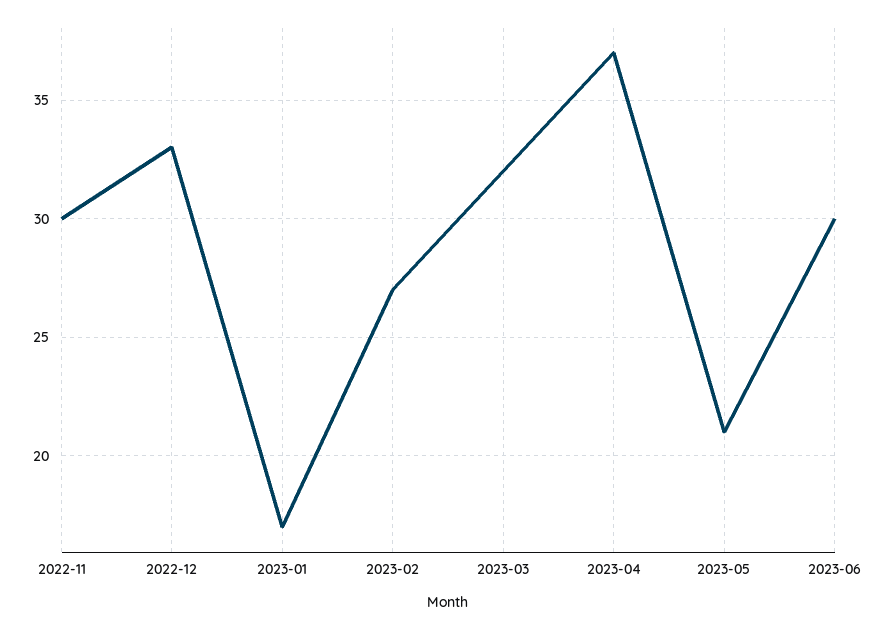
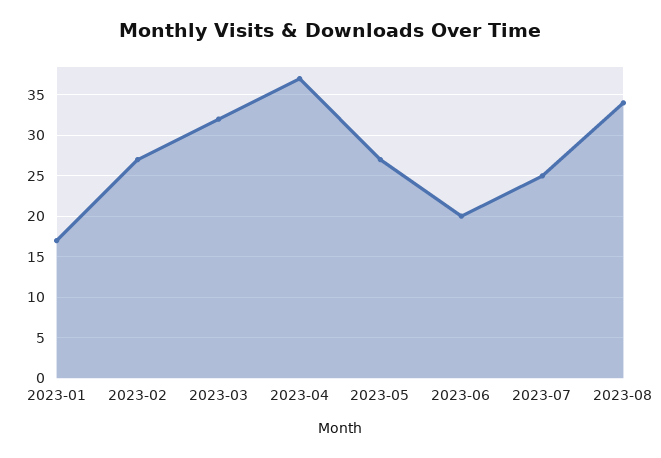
2022-11: 30 -> none
2022-12: 33 -> none
2023-05: 21 -> 27
2023-06: 30 -> 20
2023-07: none -> 25
2023-08: none -> 34

